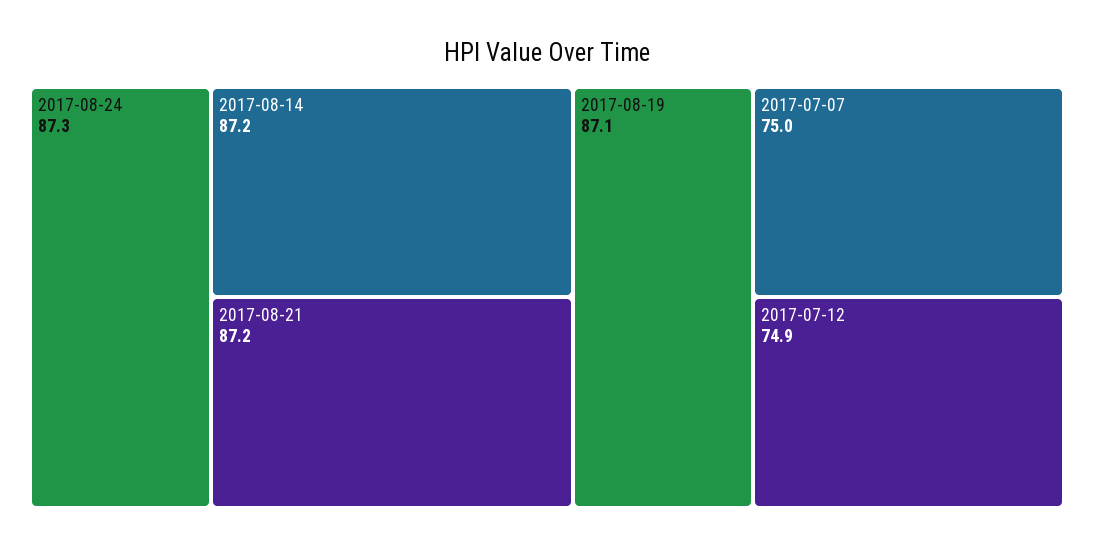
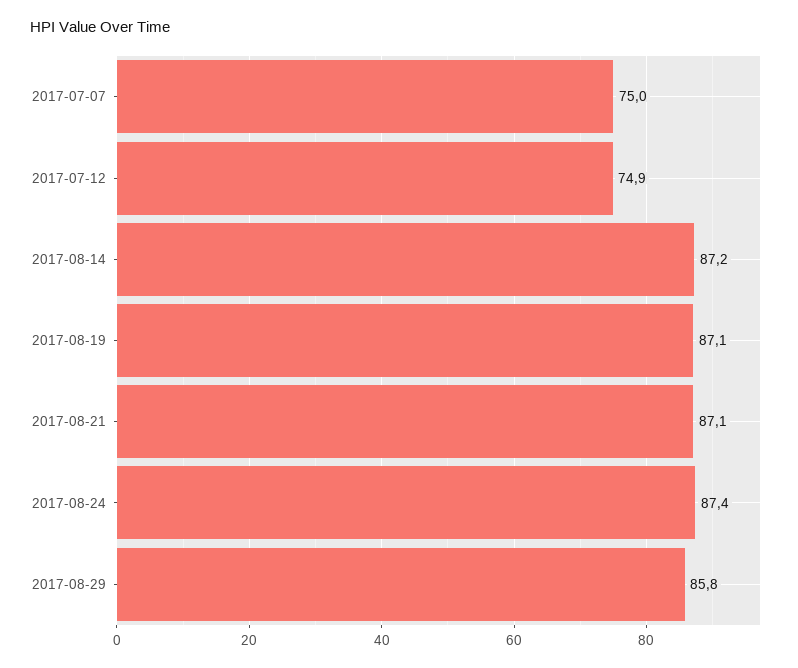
2017-08-24: 87.3 -> 87.4
2017-08-21: 87.2 -> 87.1
2017-08-29: none -> 85.8

